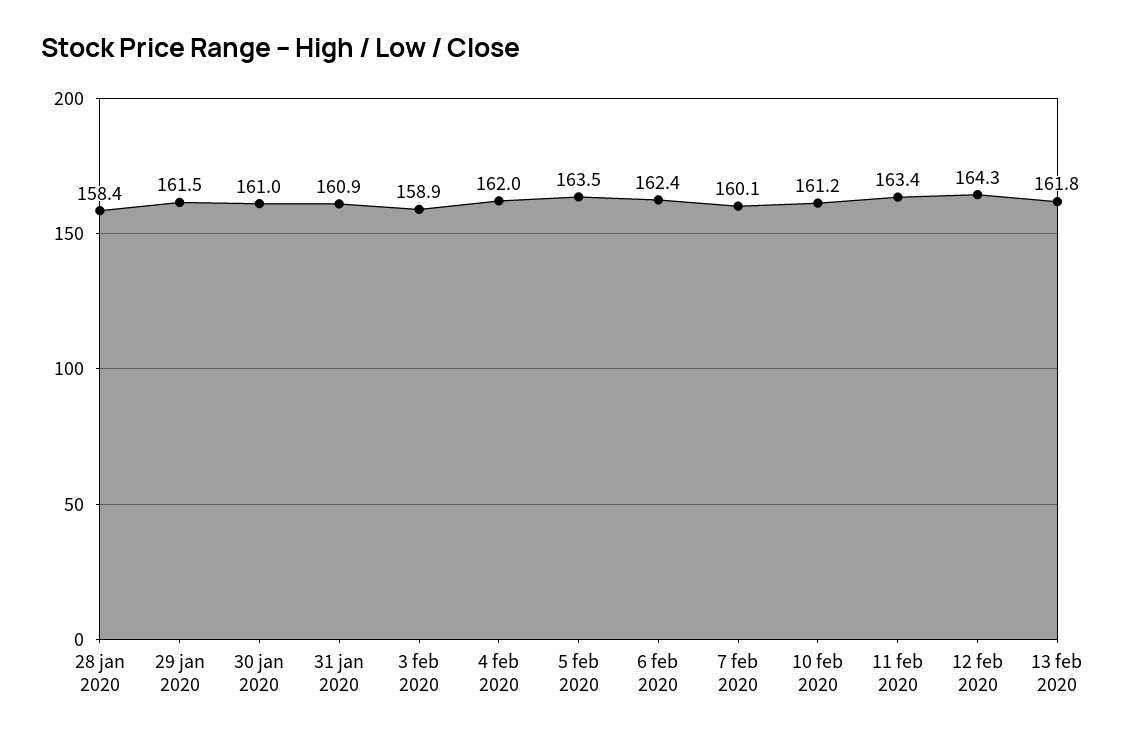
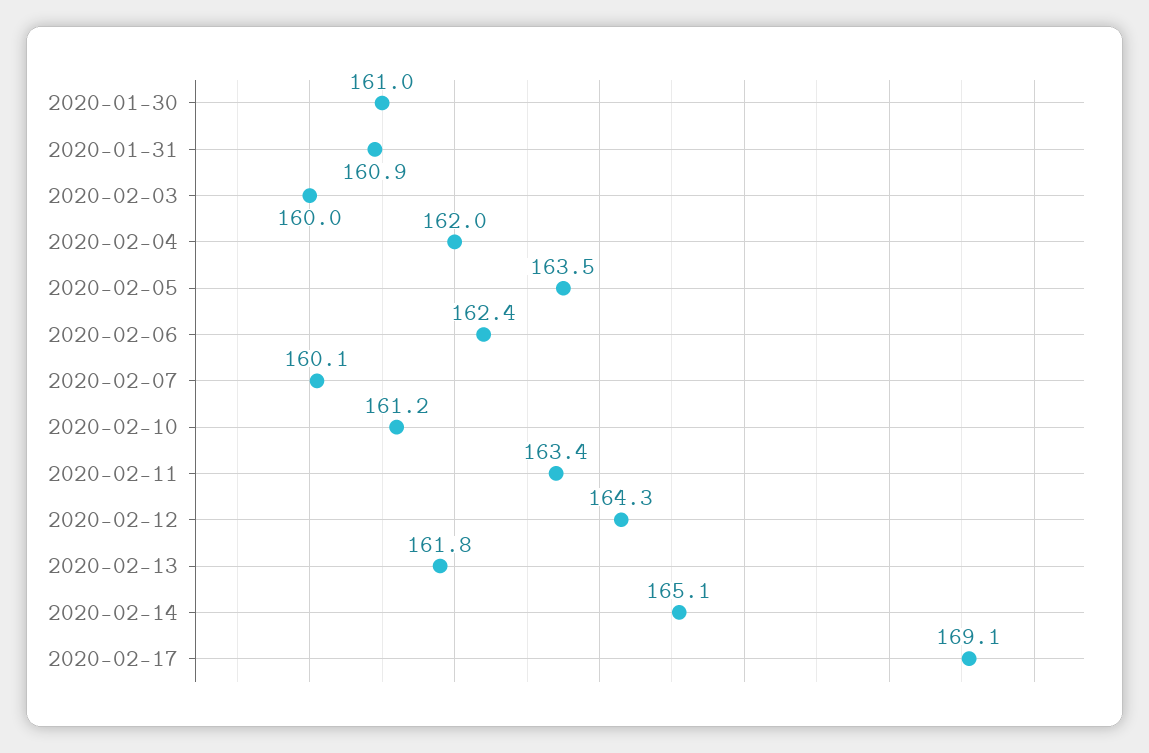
28 jan 2020: 158.4 -> none
29 jan 2020: 161.5 -> none
3 feb 2020: 158.9 -> 160
2020-02-14: none -> 165.1
2020-02-17: none -> 169.1

